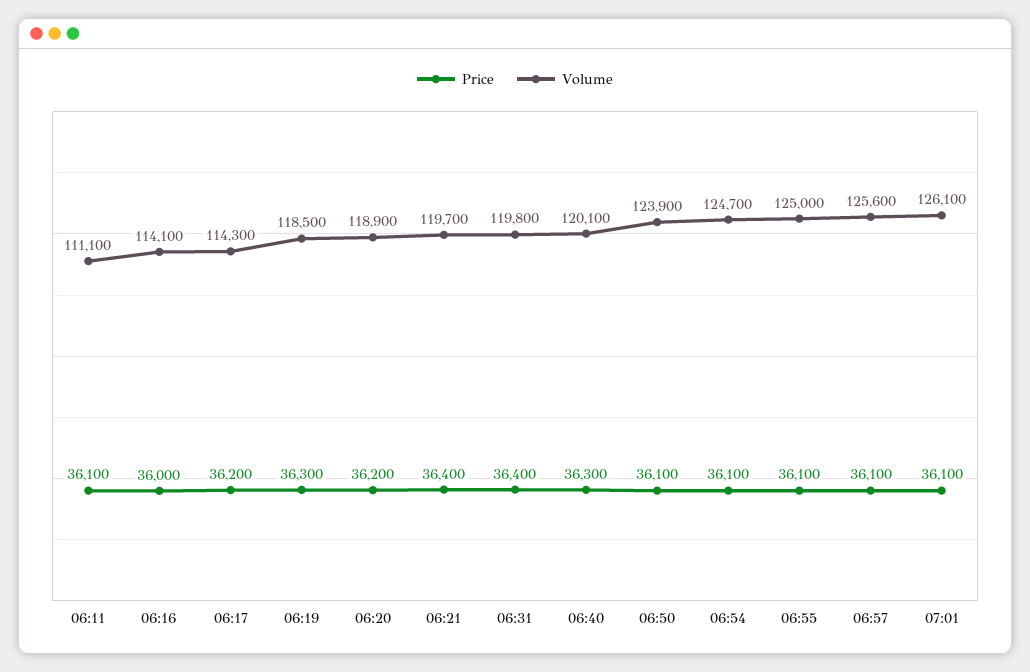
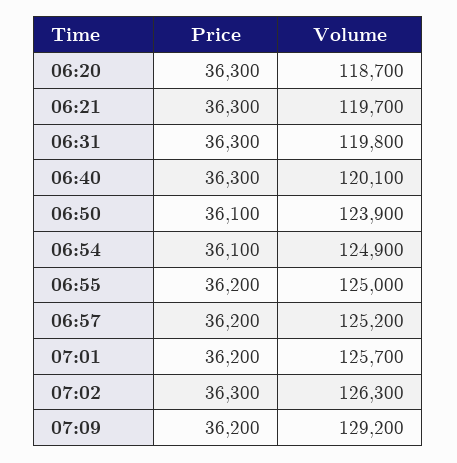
Price, 06:11: 36100 -> none
Volume, 06:11: 111100 -> none
Price, 06:16: 36000 -> none
Volume, 06:16: 114100 -> none
Price, 06:17: 36200 -> none
Volume, 06:17: 114300 -> none
Price, 06:19: 36300 -> none
Volume, 06:19: 118500 -> none
Price, 06:20: 36200 -> 36300
Volume, 06:20: 118900 -> 118700
Price, 06:21: 36400 -> 36300
Price, 06:31: 36400 -> 36300
Volume, 06:54: 124700 -> 124900
Price, 06:55: 36100 -> 36200
Price, 06:57: 36100 -> 36200
Volume, 06:57: 125600 -> 125200
Price, 07:01: 36100 -> 36200
Volume, 07:01: 126100 -> 125700
Price, 07:02: none -> 36300
Volume, 07:02: none -> 126300
Price, 07:09: none -> 36200
Volume, 07:09: none -> 129200

